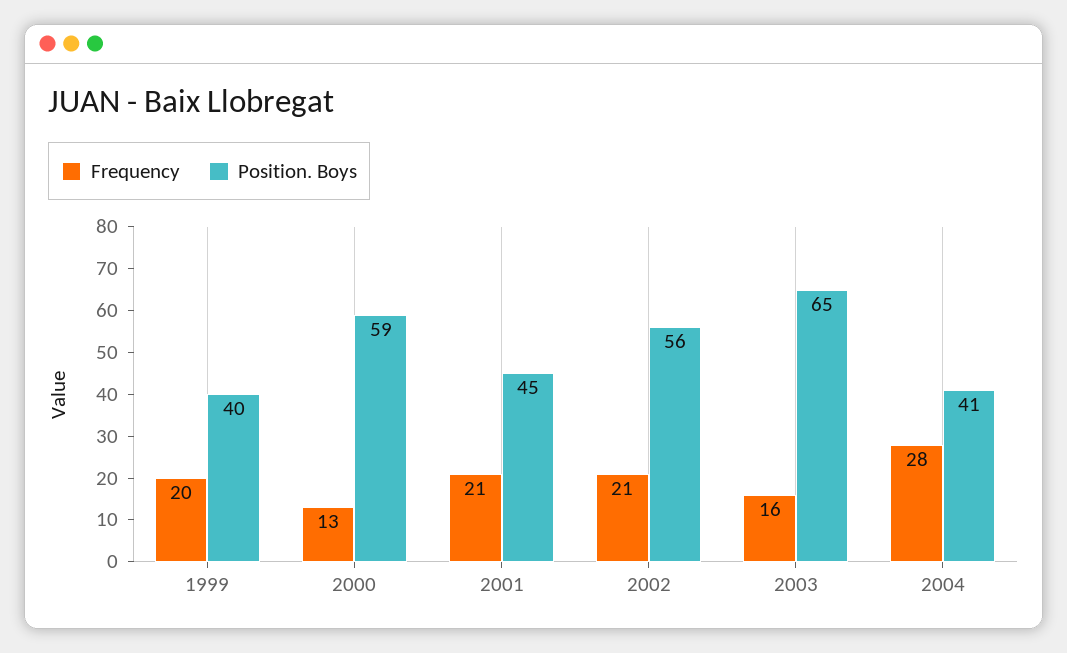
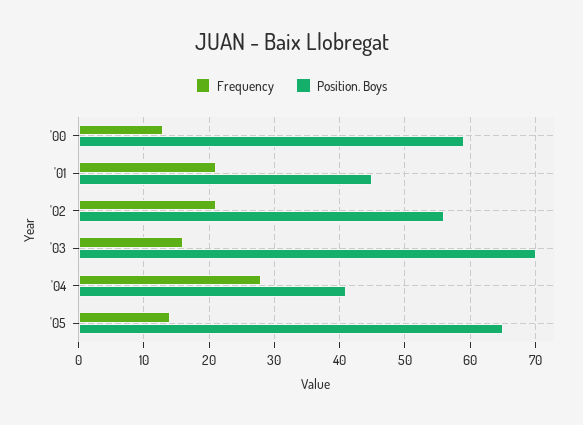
Frequency, 1999: 20 -> none
Position. Boys, 1999: 40 -> none
Position. Boys, 2003: 65 -> 70
Frequency, '05: none -> 14
Position. Boys, '05: none -> 65

